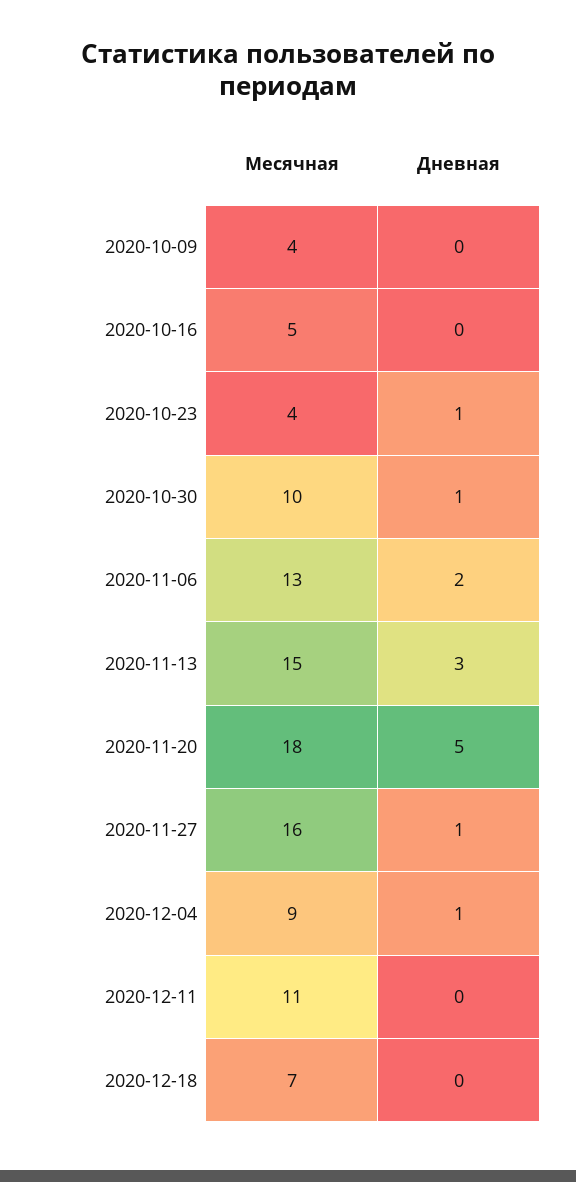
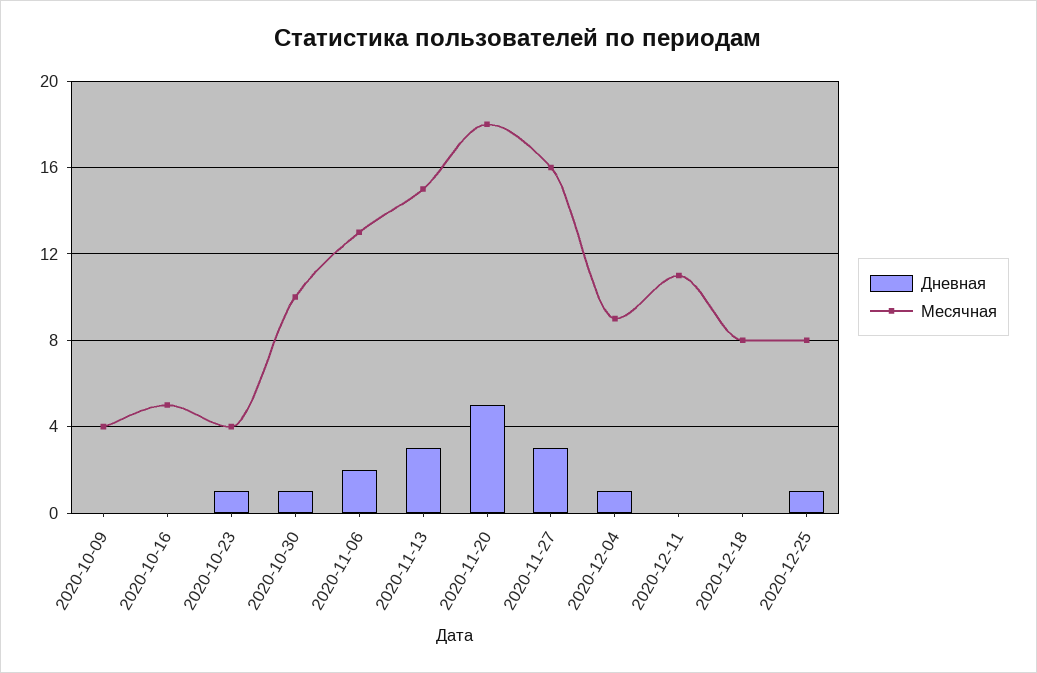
Дневная, 2020-11-27: 1 -> 3
Месячная, 2020-12-18: 7 -> 8
Дневная, 2020-12-25: none -> 1
Месячная, 2020-12-25: none -> 8

